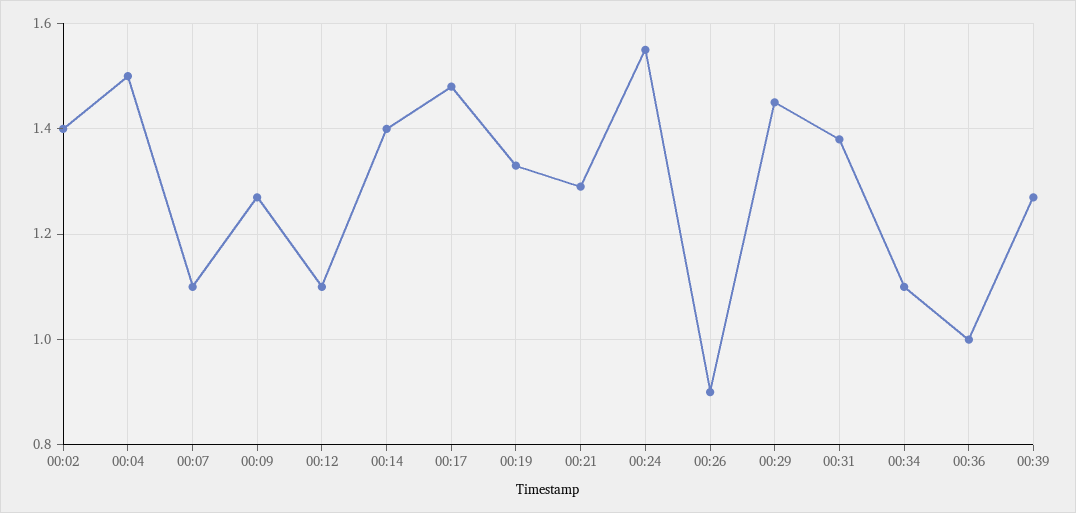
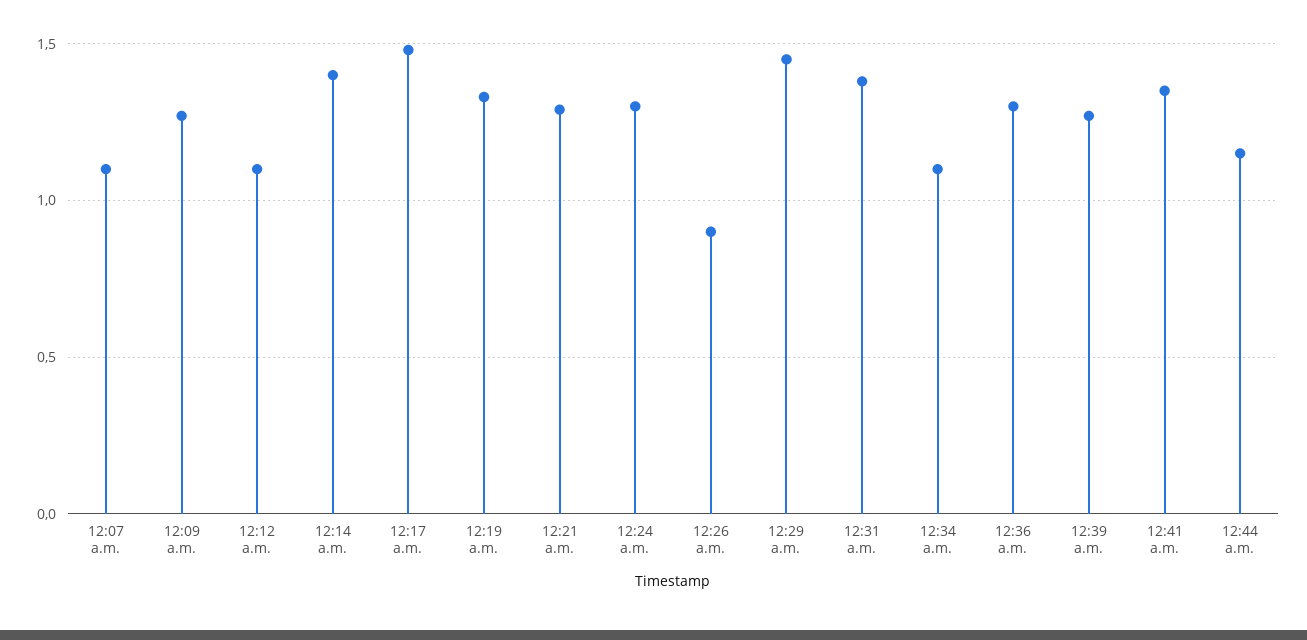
00:02: 1.4 -> none
00:04: 1.5 -> none
00:24: 1.55 -> 1.3
00:36: 1 -> 1.3
12:41 a.m.: none -> 1.35
12:44 a.m.: none -> 1.15

